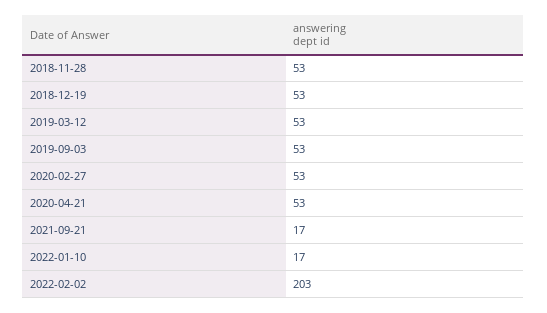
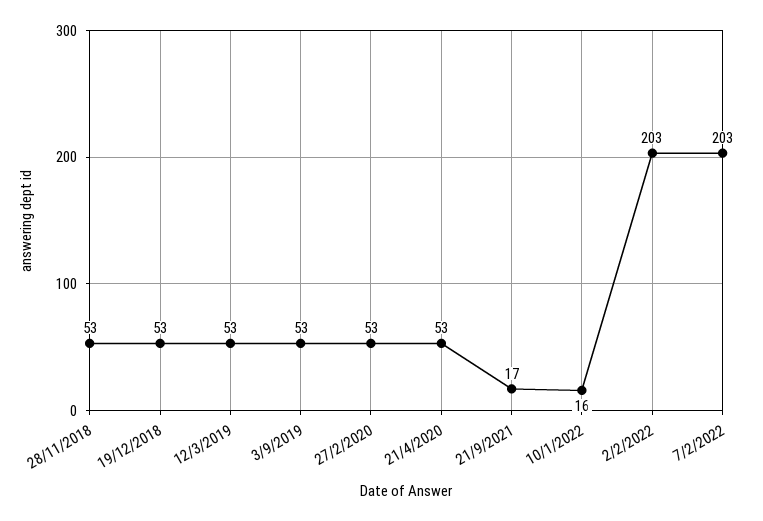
2022-01-10: 17 -> 16
7/2/2022: none -> 203

